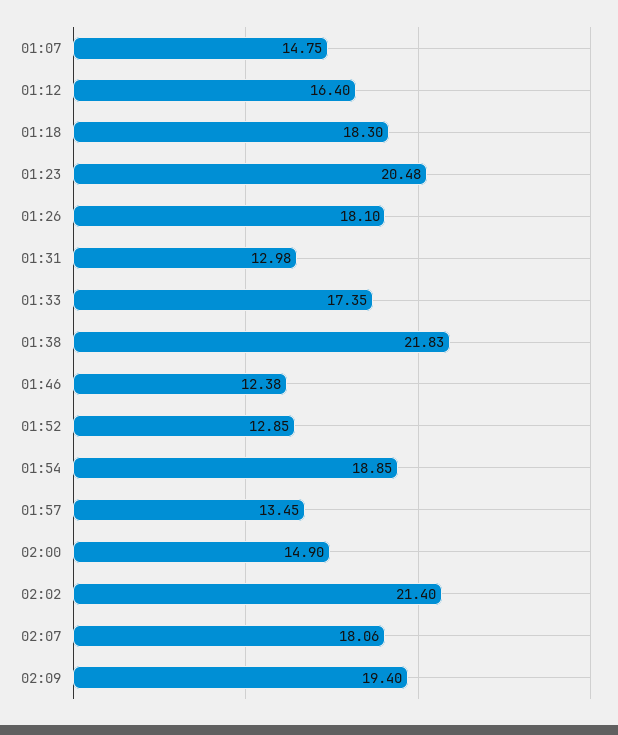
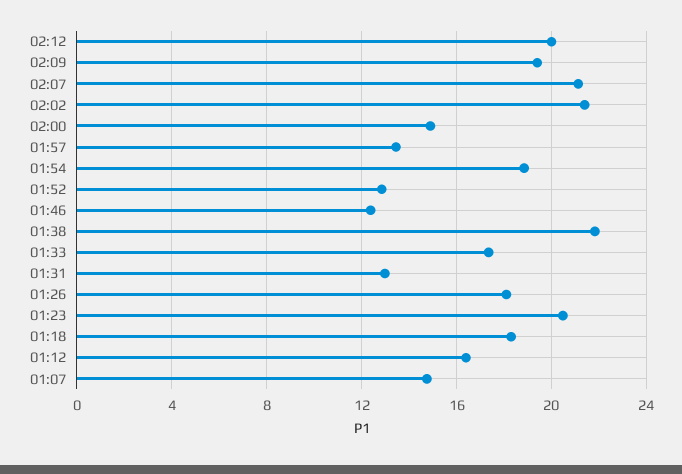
02:07: 18.06 -> 21
02:12: none -> 20

